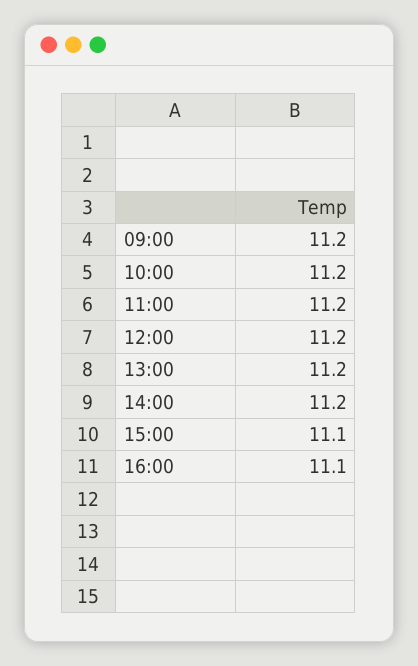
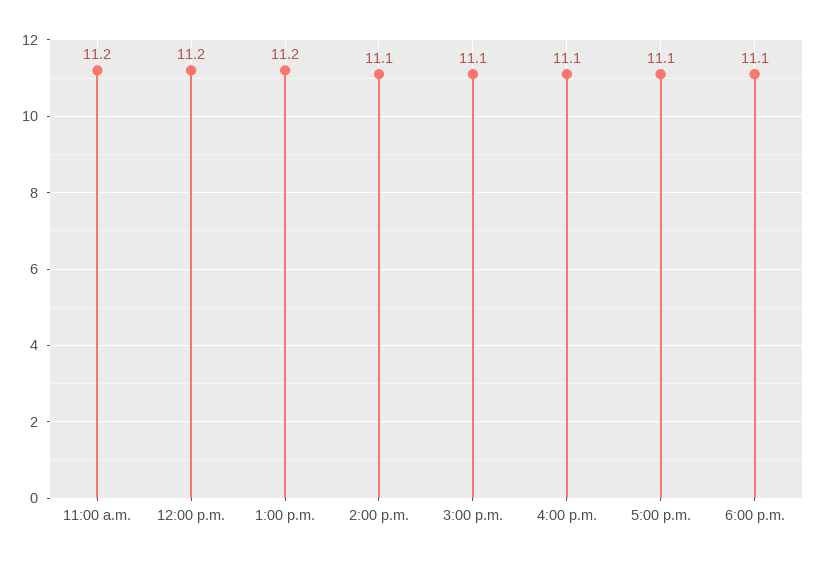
09:00: 11.2 -> none
10:00: 11.2 -> none
14:00: 11.2 -> 11.1
5:00 p.m.: none -> 11.1
6:00 p.m.: none -> 11.1

